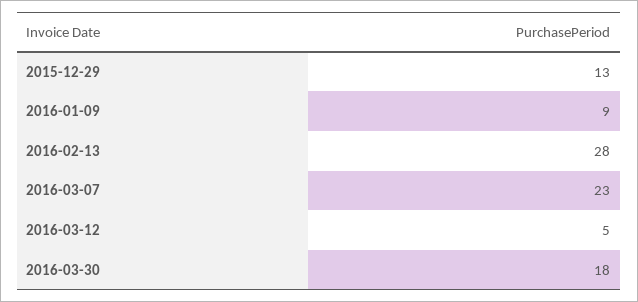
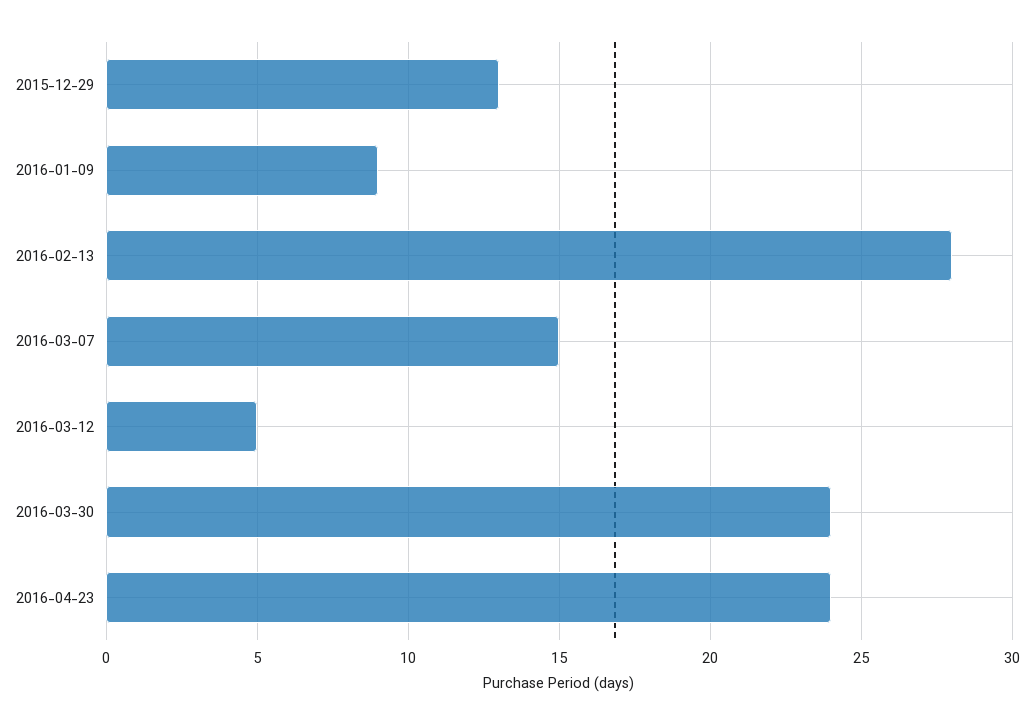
2016-03-07: 23 -> 15
2016-03-30: 18 -> 24
2016-04-23: none -> 24

